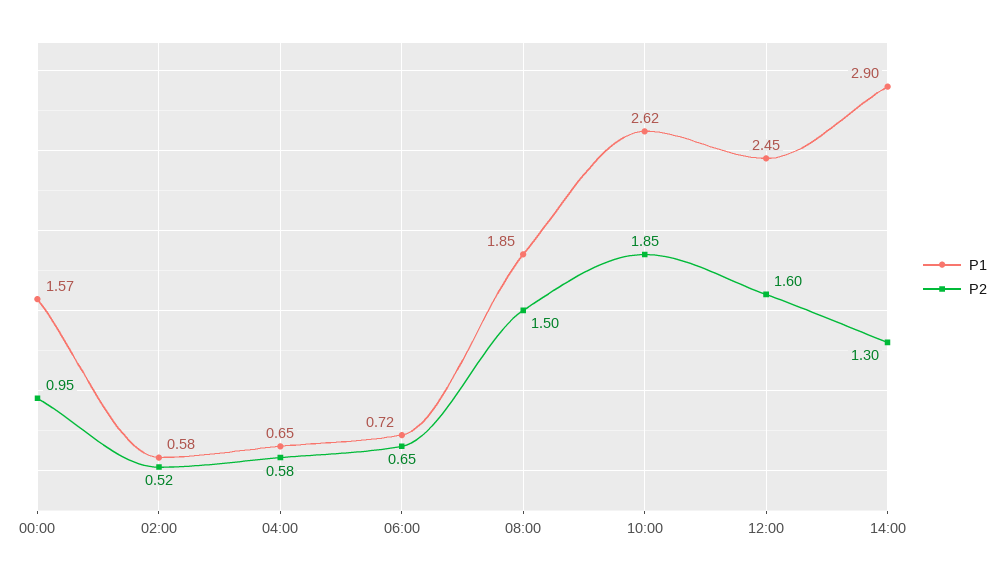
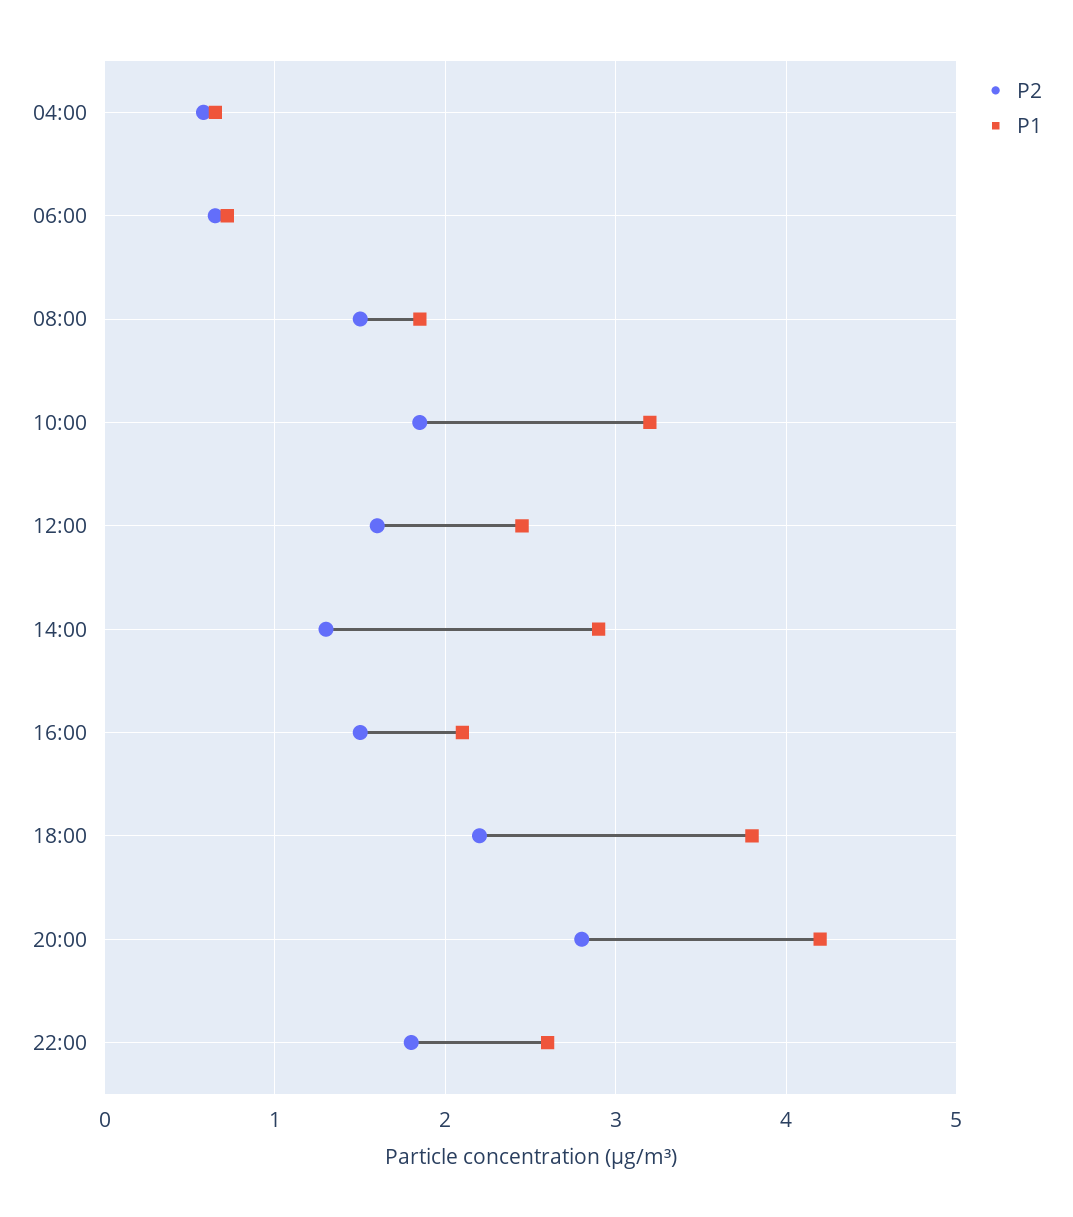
P1, 00:00: 1.57 -> none
P2, 00:00: 0.95 -> none
P1, 02:00: 0.58 -> none
P2, 02:00: 0.52 -> none
P1, 10:00: 2.62 -> 3.2
P2, 16:00: none -> 1.5
P1, 16:00: none -> 2.1
P2, 18:00: none -> 2.2
P1, 18:00: none -> 3.8
P2, 20:00: none -> 2.8
P1, 20:00: none -> 4.2
P2, 22:00: none -> 1.8
P1, 22:00: none -> 2.6

